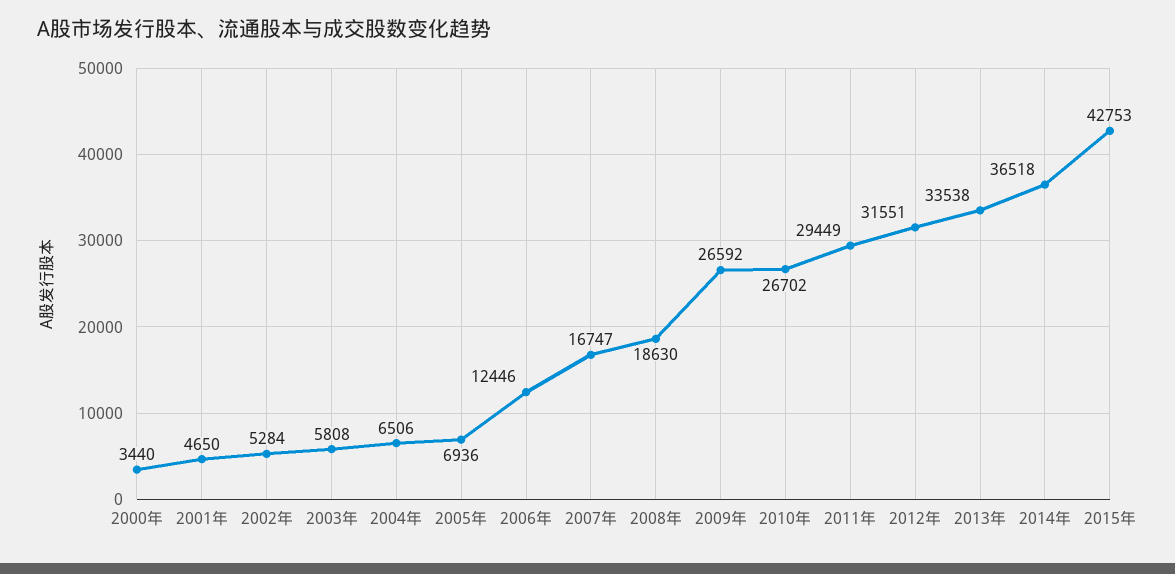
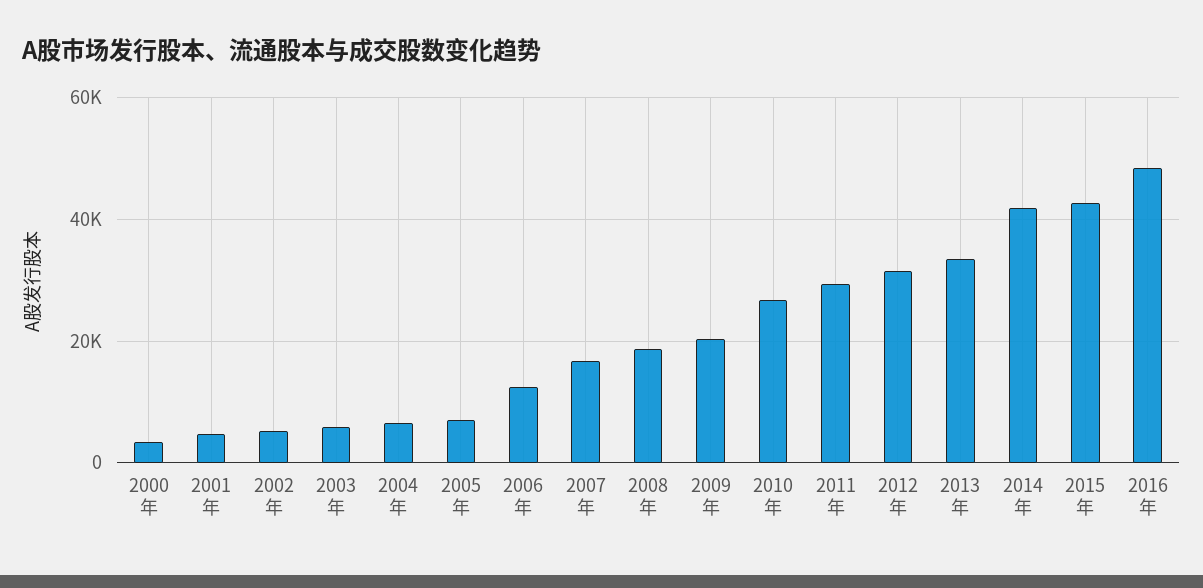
2009年: 26592 -> 20000
2014年: 36518 -> 42000
2016年: none -> 48000

